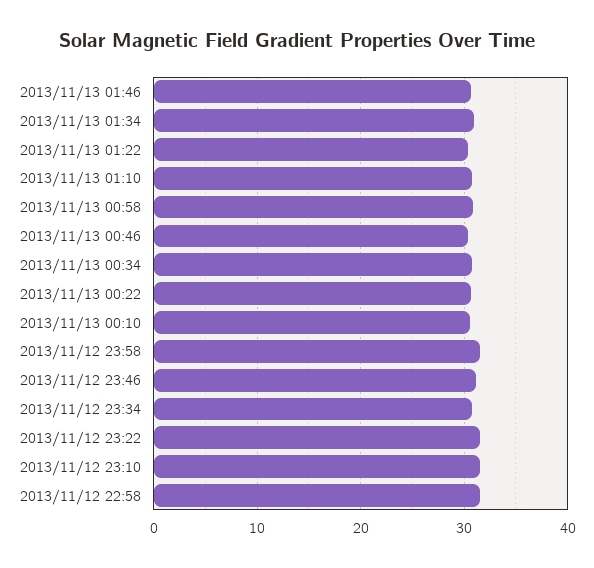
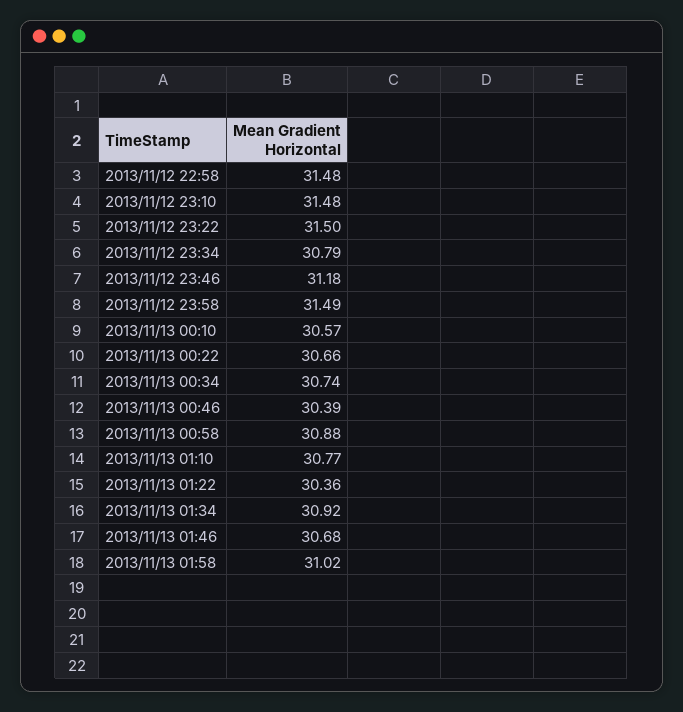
2013/11/13 01:58: none -> 31.02

